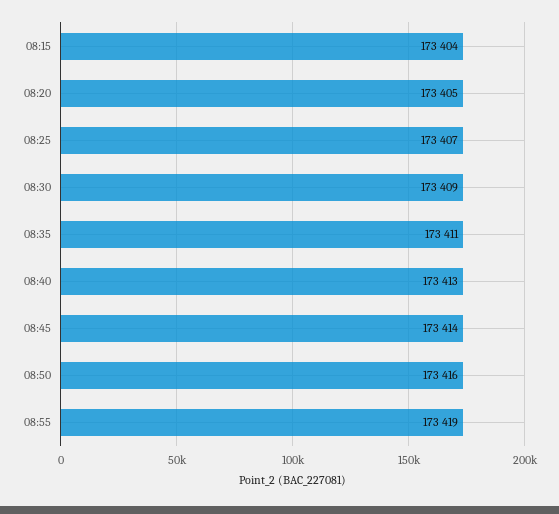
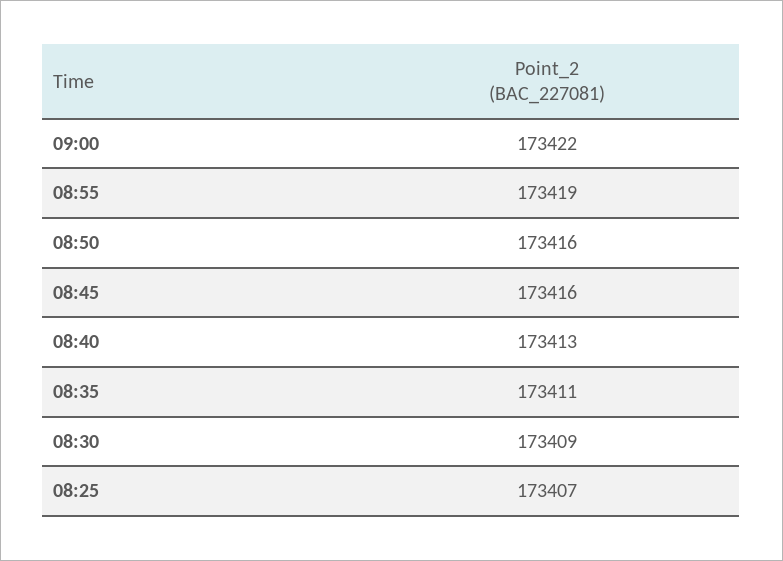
08:15: 173404 -> none
08:20: 173405 -> none
08:45: 173414 -> 173416
09:00: none -> 173422

